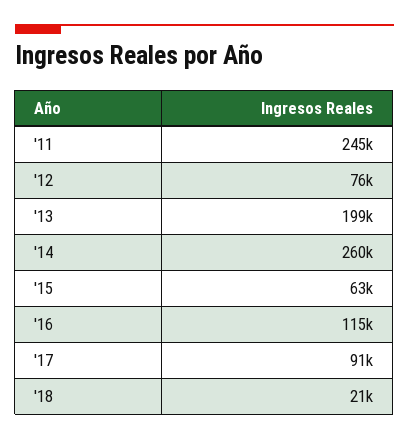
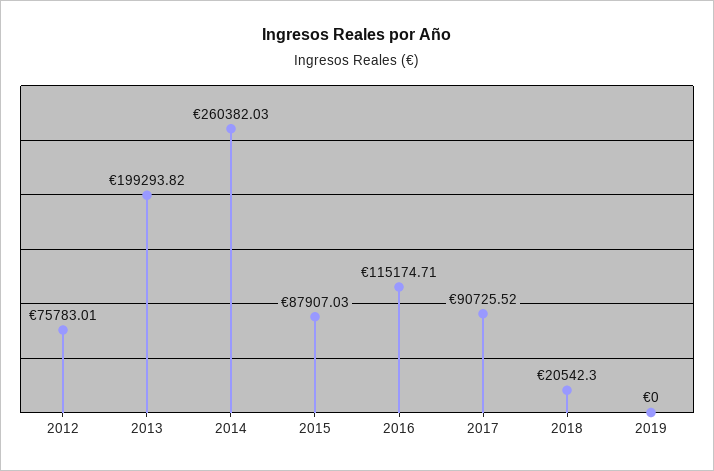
'11: 245000 -> none
'15: 63000 -> 87907.03
2019: none -> 0

